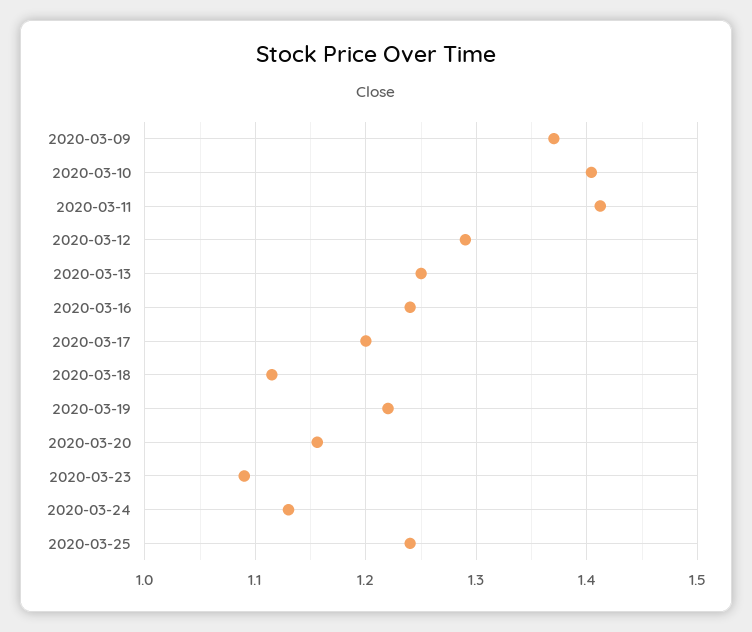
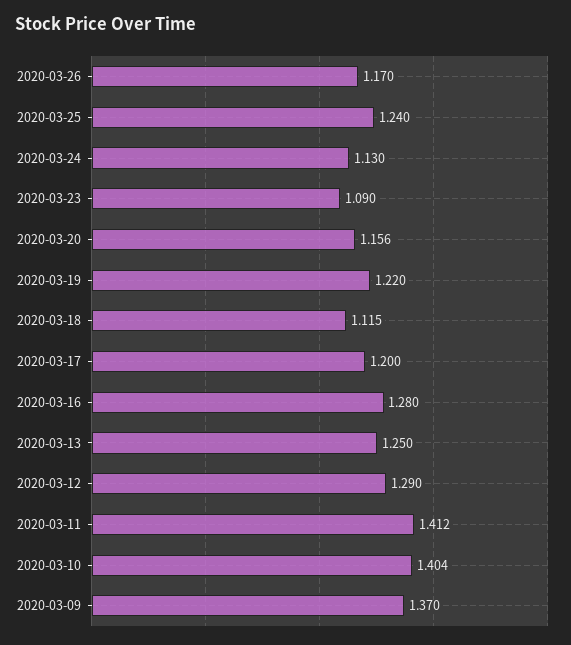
2020-03-16: 1.24 -> 1.28
2020-03-26: none -> 1.17

